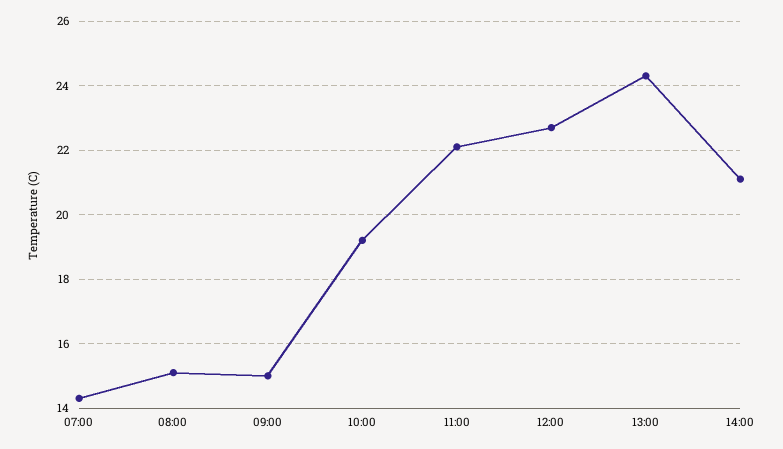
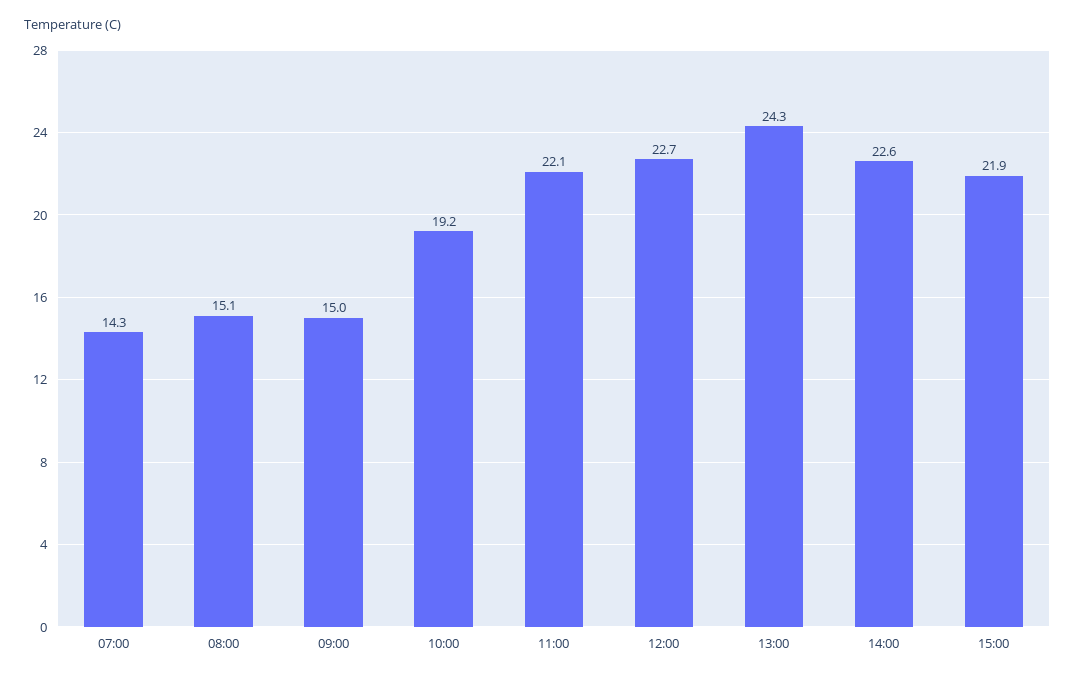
14:00: 21 -> 22.6
15:00: none -> 21.9

